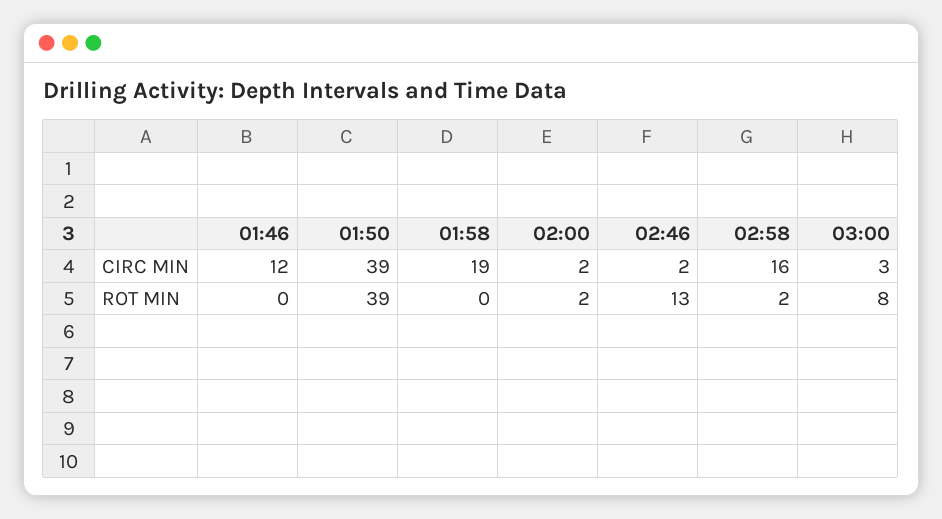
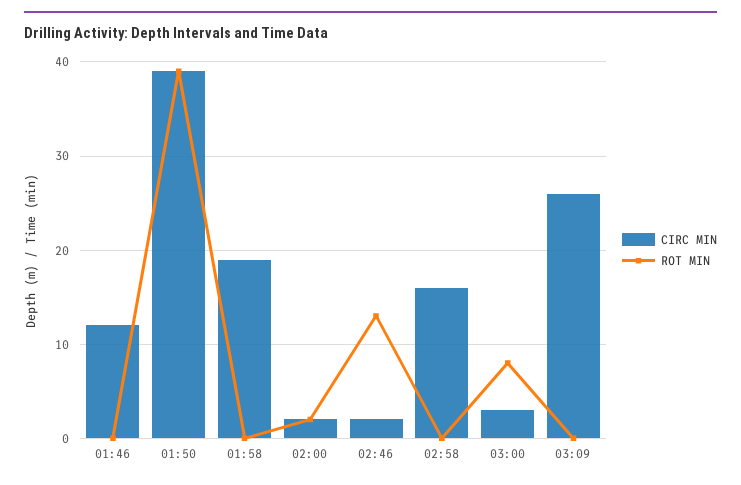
ROT MIN, 02:58: 2 -> 0
CIRC MIN, 03:09: none -> 26
ROT MIN, 03:09: none -> 0

